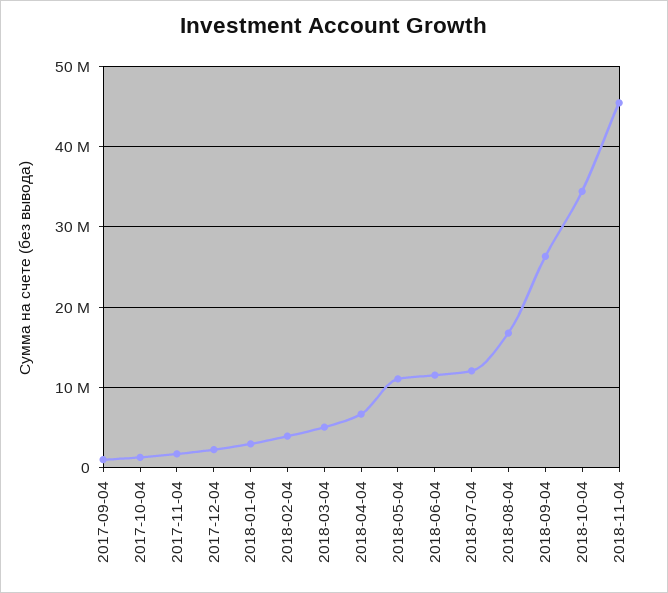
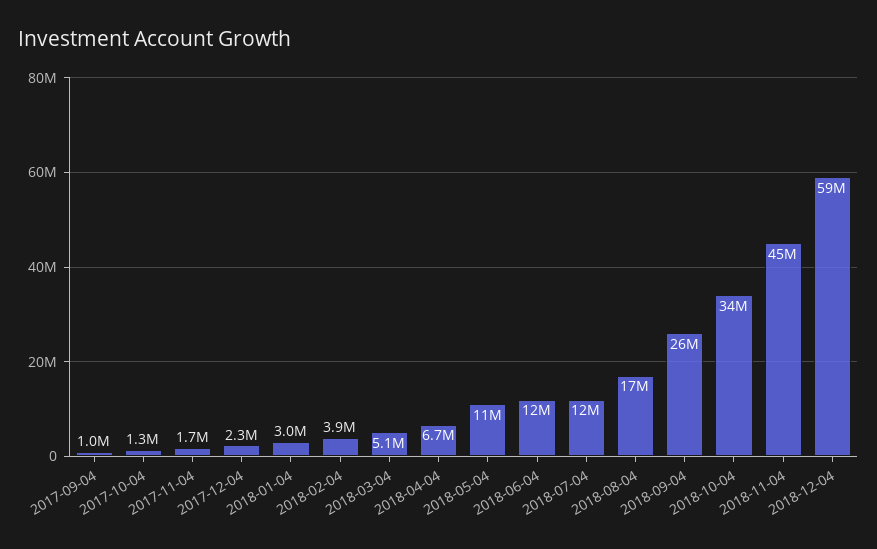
2018-12-04: none -> 59000000

